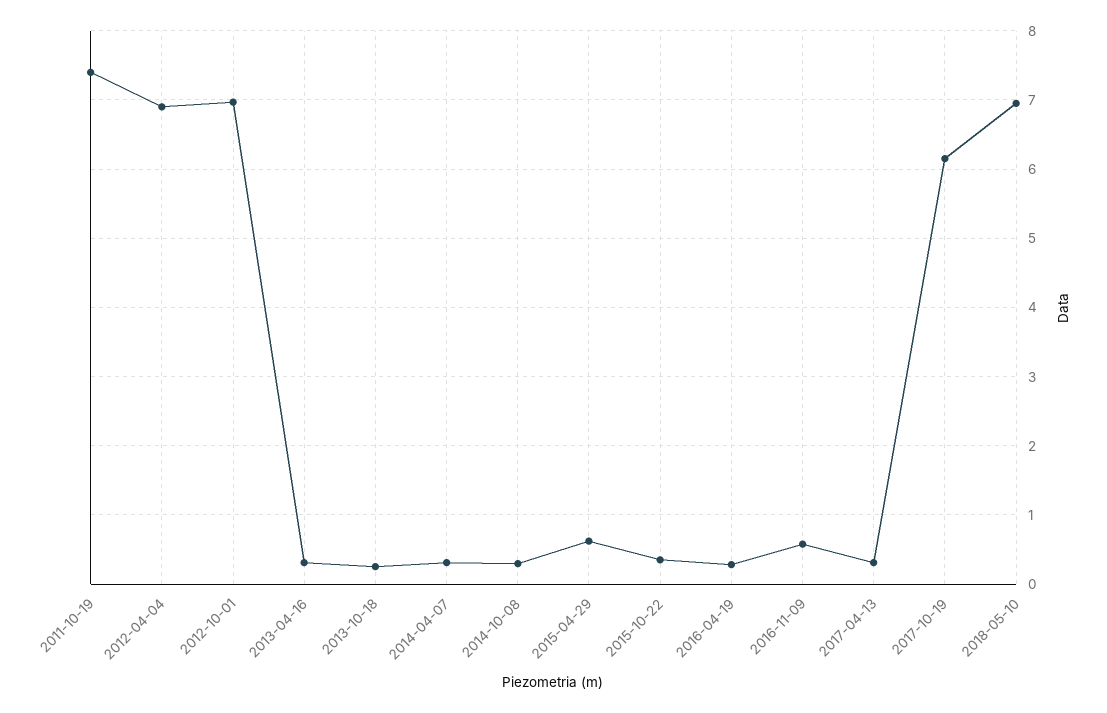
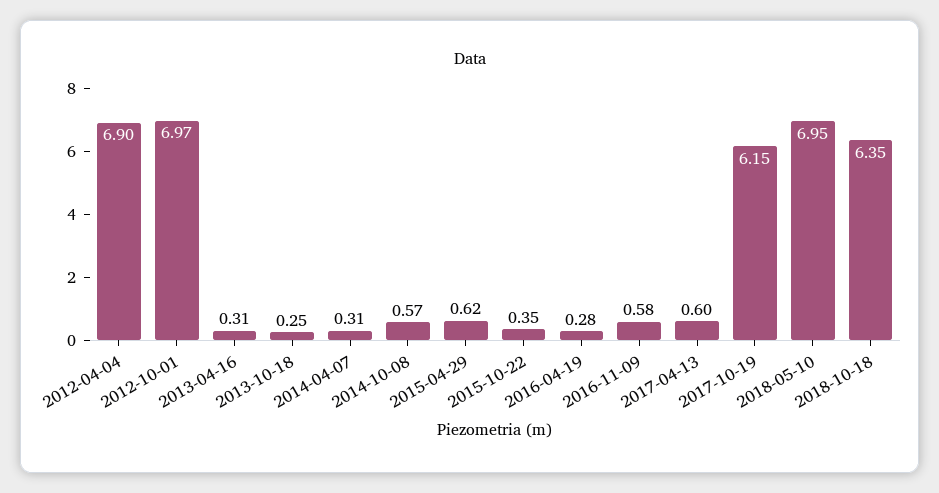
2011-10-19: 7.4 -> none
2014-10-08: 0.3 -> 0.57
2017-04-13: 0.3 -> 0.6
2018-10-18: none -> 6.35

